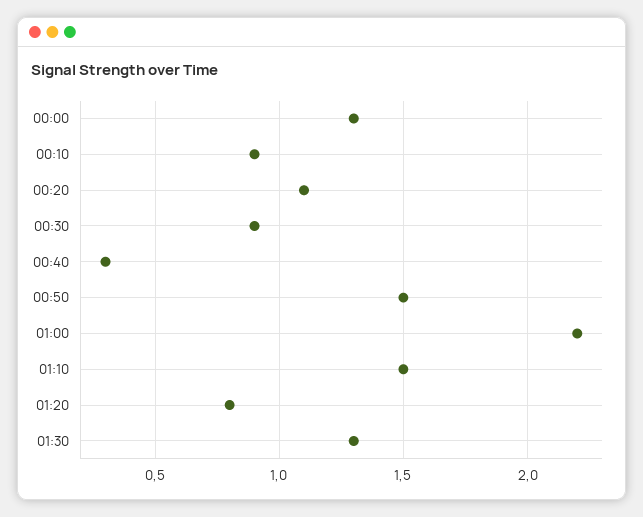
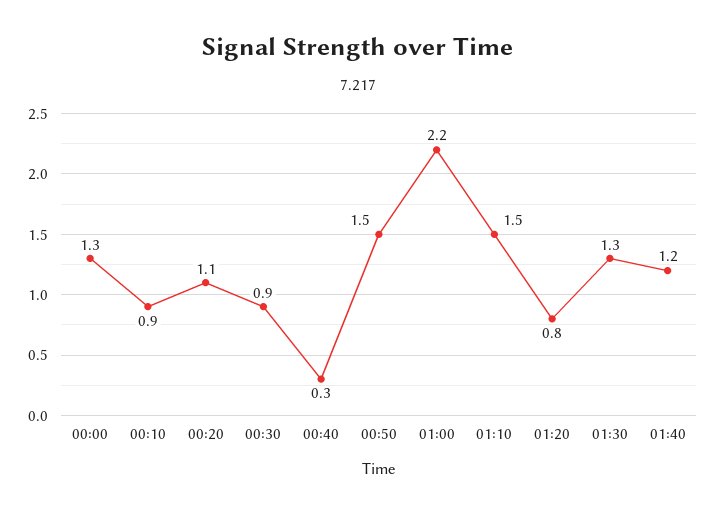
01:40: none -> 1.2

